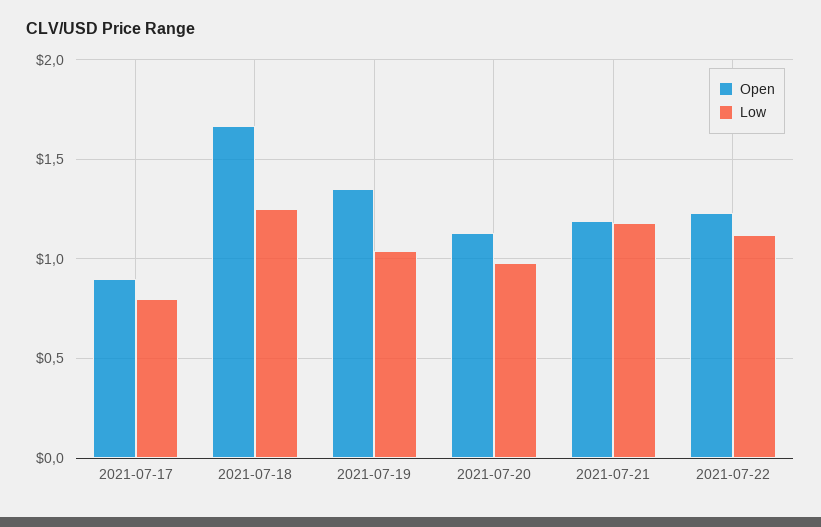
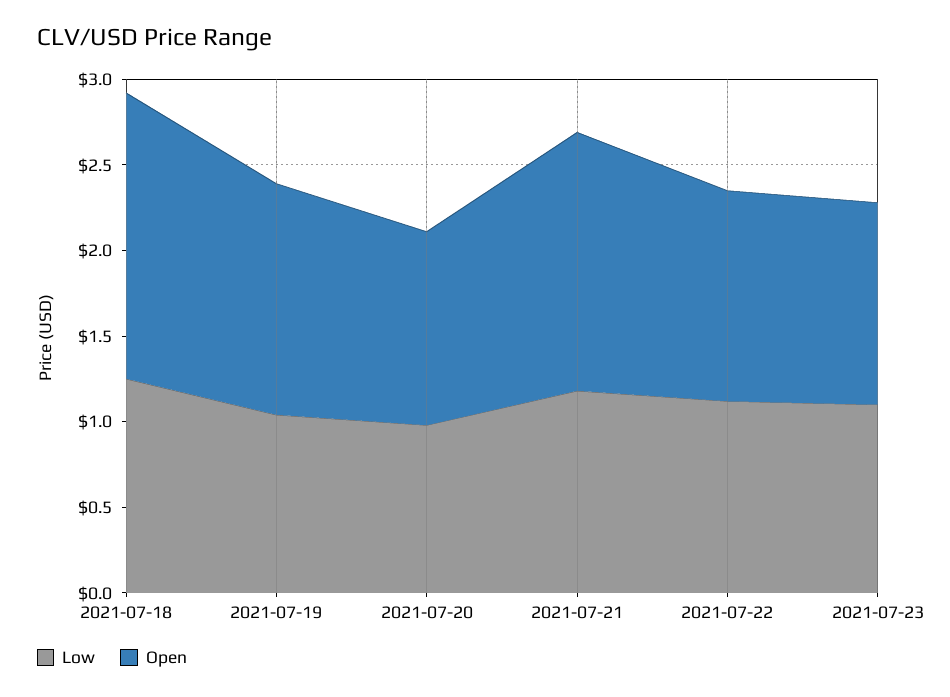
Open, 2021-07-17: 0.9 -> none
Low, 2021-07-17: 0.8 -> none
Open, 2021-07-21: 1.2 -> 1.5
Low, 2021-07-23: none -> 1.1
Open, 2021-07-23: none -> 1.2

